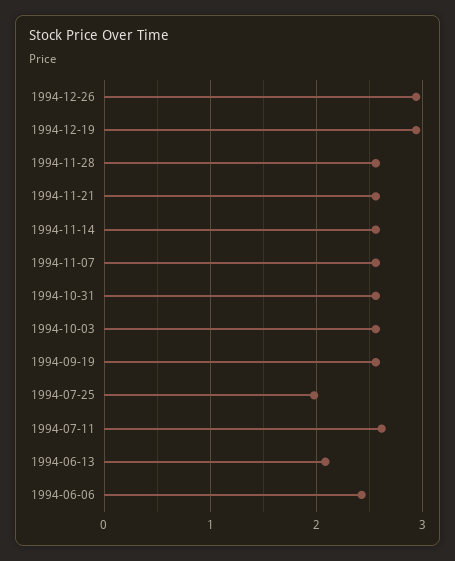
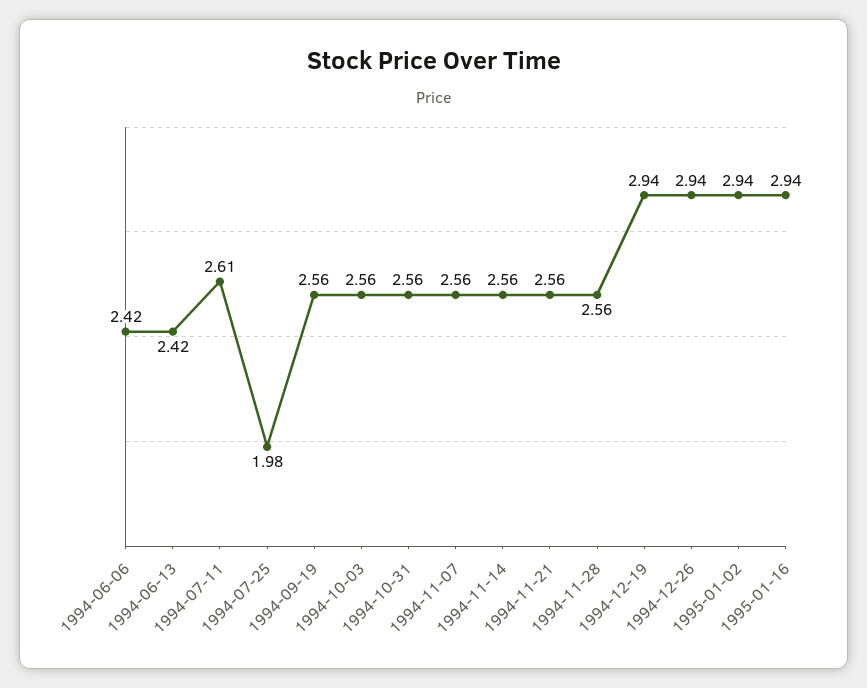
1994-06-13: 2.1 -> 2.42
1995-01-02: none -> 2.94
1995-01-16: none -> 2.94

